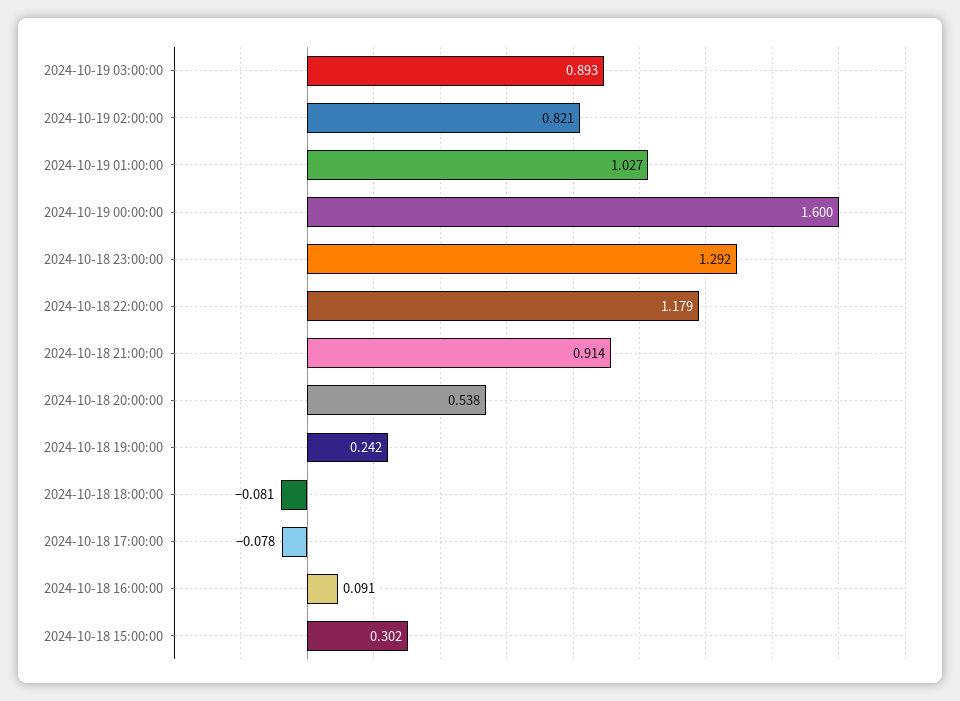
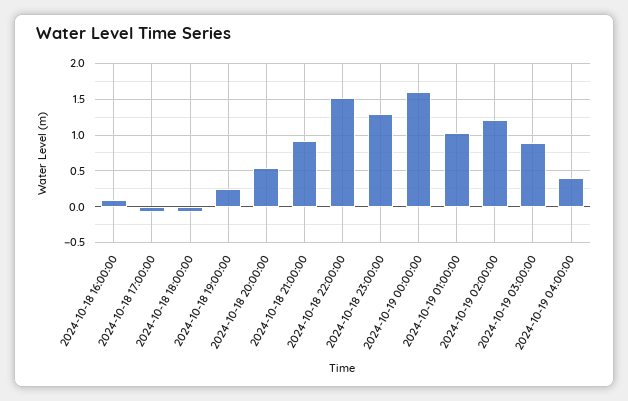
2024-10-19 02:00:00: 0.821 -> 1.2
2024-10-18 22:00:00: 1.179 -> 1.5
2024-10-18 15:00:00: 0.302 -> none
2024-10-19 04:00:00: none -> 0.4

